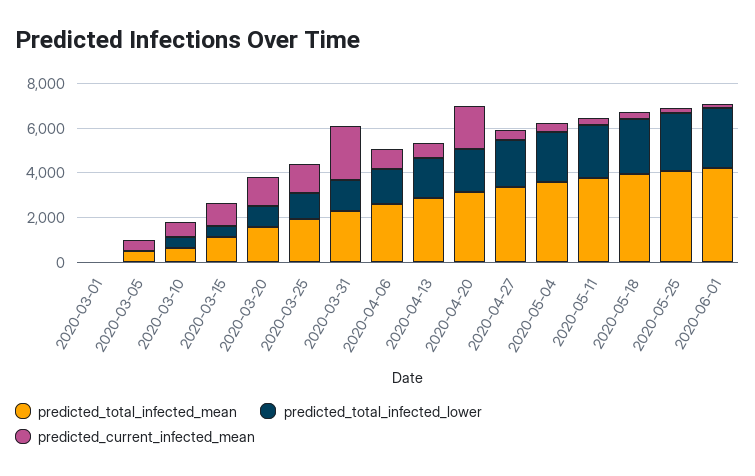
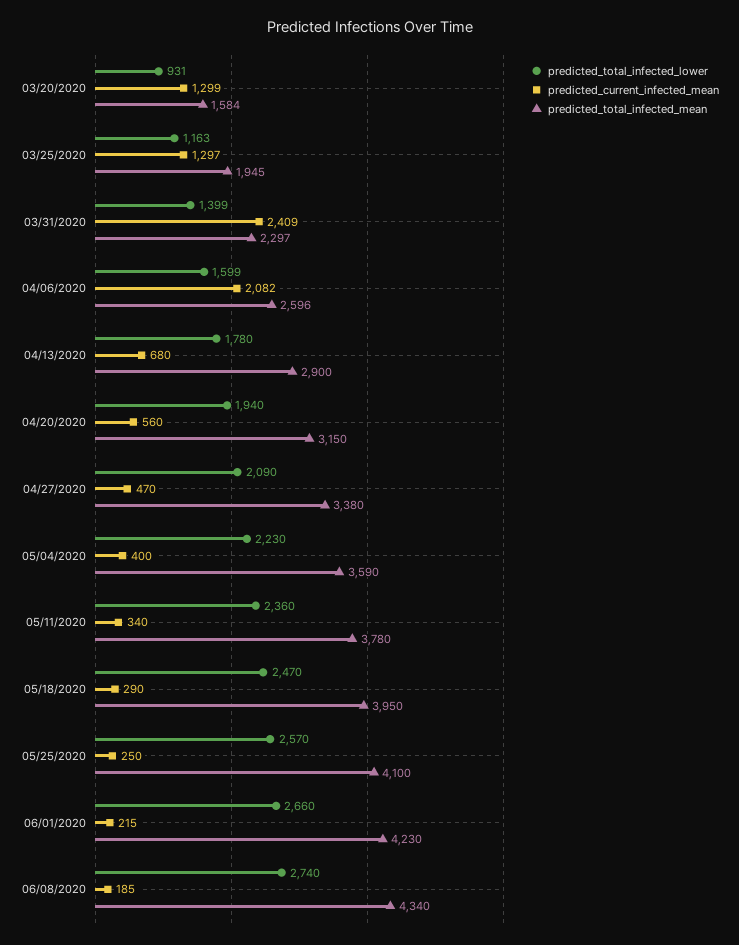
predicted_total_infected_mean, 2020-03-01: 0 -> none
predicted_total_infected_lower, 2020-03-01: 0 -> none
predicted_current_infected_mean, 2020-03-01: 0 -> none
predicted_total_infected_mean, 2020-03-05: 500 -> none
predicted_total_infected_lower, 2020-03-05: 0 -> none
predicted_current_infected_mean, 2020-03-05: 500 -> none
predicted_total_infected_mean, 2020-03-10: 500 -> none
predicted_total_infected_lower, 2020-03-10: 500 -> none
predicted_current_infected_mean, 2020-03-10: 500 -> none
predicted_total_infected_mean, 2020-03-15: 1000 -> none
predicted_total_infected_lower, 2020-03-15: 500 -> none
predicted_current_infected_mean, 2020-03-15: 1000 -> none
predicted_current_infected_mean, 2020-04-06: 1000 -> 2082
predicted_current_infected_mean, 2020-04-20: 2000 -> 560
predicted_total_infected_lower, 06/08/2020: none -> 2740
predicted_current_infected_mean, 06/08/2020: none -> 185
predicted_total_infected_mean, 06/08/2020: none -> 4340

